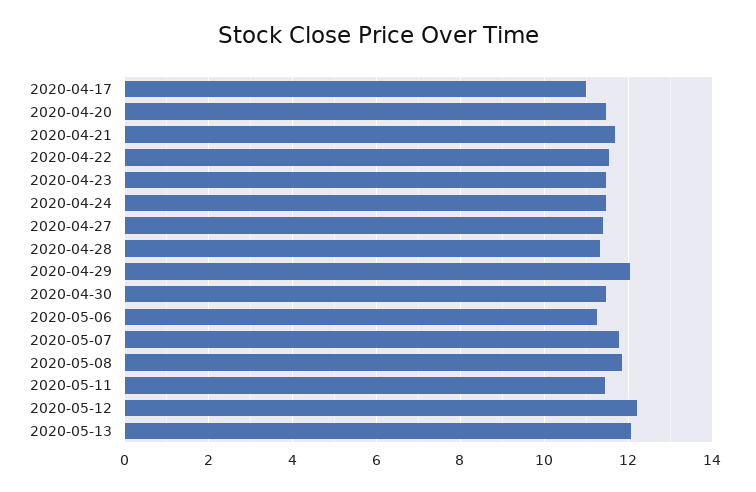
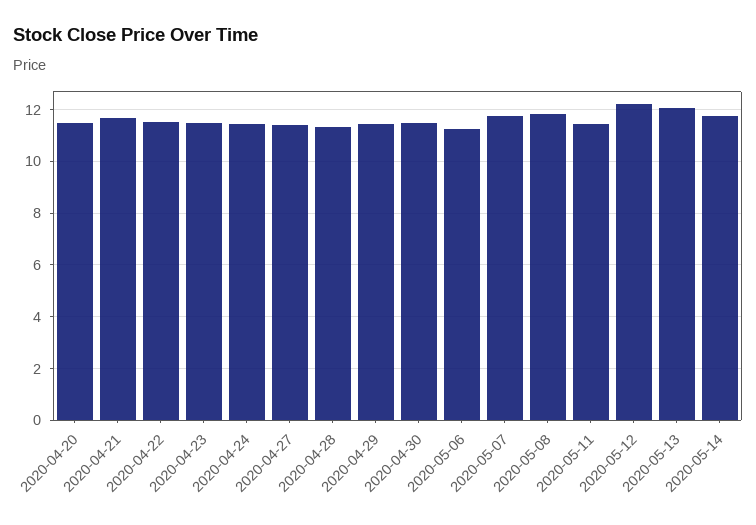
2020-04-17: 11 -> none
2020-04-29: 12 -> 11.5
2020-05-14: none -> 11.75

